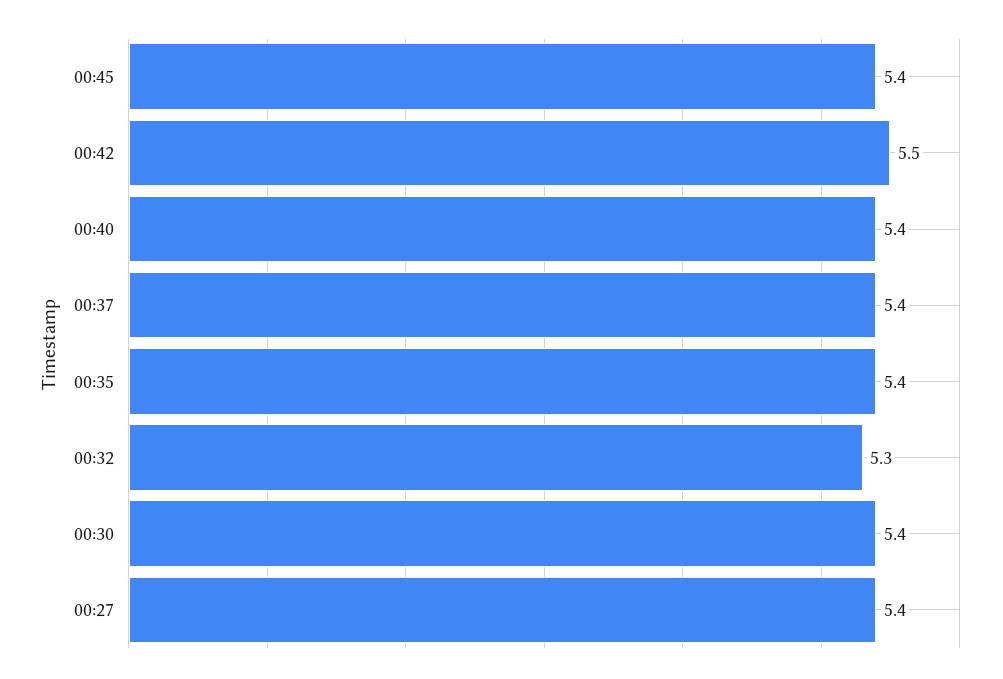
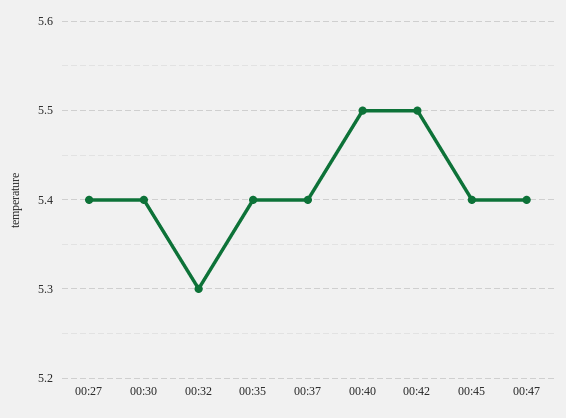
00:40: 5.4 -> 5.5
00:47: none -> 5.4

